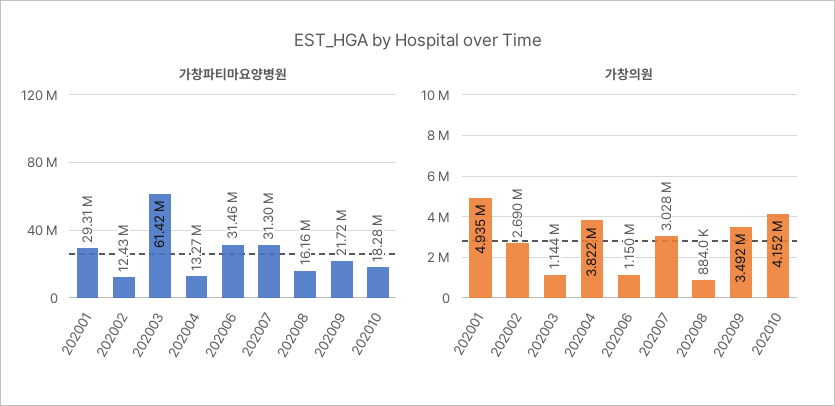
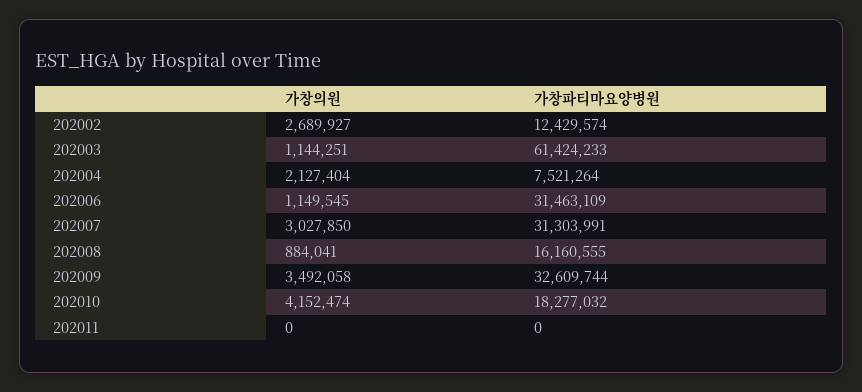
가창파티마요양병원, 202001: 29310000 -> none
가창파티마요양병원, 202004: 13270000 -> 7521264
가창파티마요양병원, 202009: 21720000 -> 32609744
가창의원, 202001: 4935000 -> none
가창의원, 202004: 3822000 -> 2127404
가창의원, 202011: none -> 0
가창파티마요양병원, 202011: none -> 0

